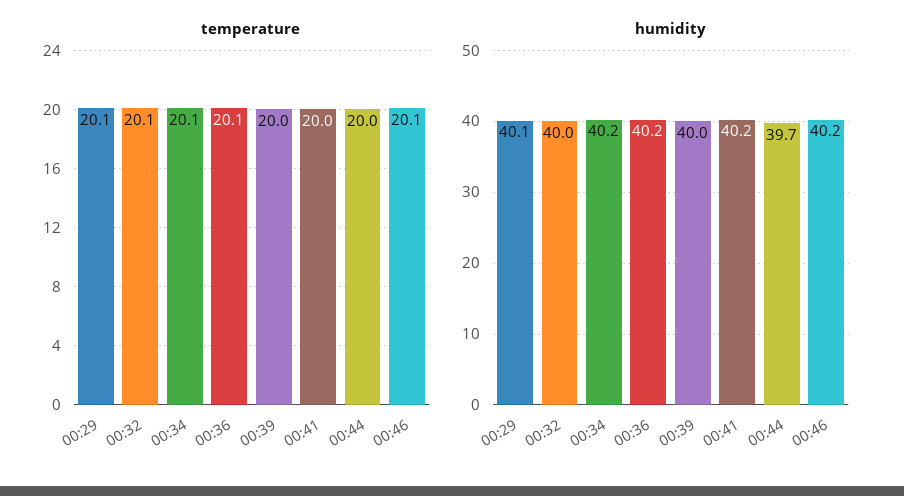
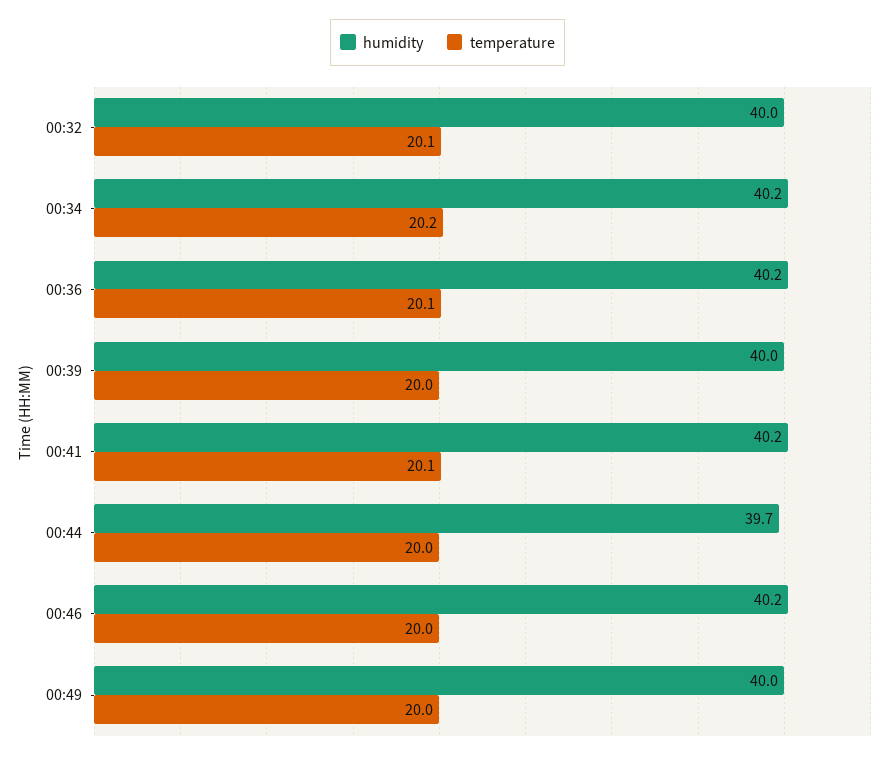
temperature, 00:29: 20.1 -> none
temperature, 00:34: 20.1 -> 20.2
temperature, 00:41: 20 -> 20.1
temperature, 00:46: 20.1 -> 20
humidity, 00:29: 40.1 -> none
humidity, 00:49: none -> 40
temperature, 00:49: none -> 20

